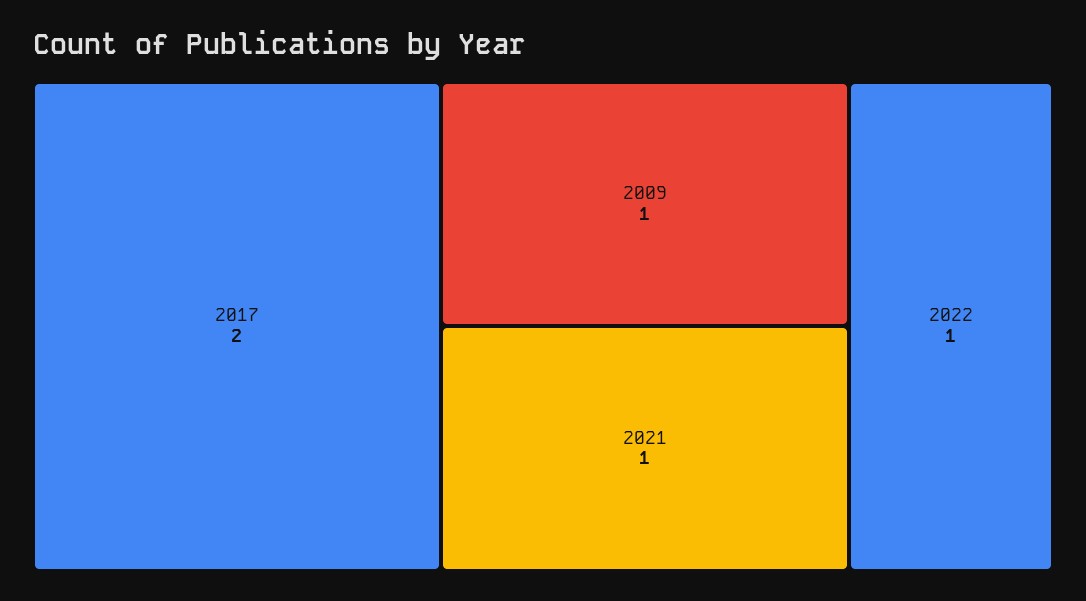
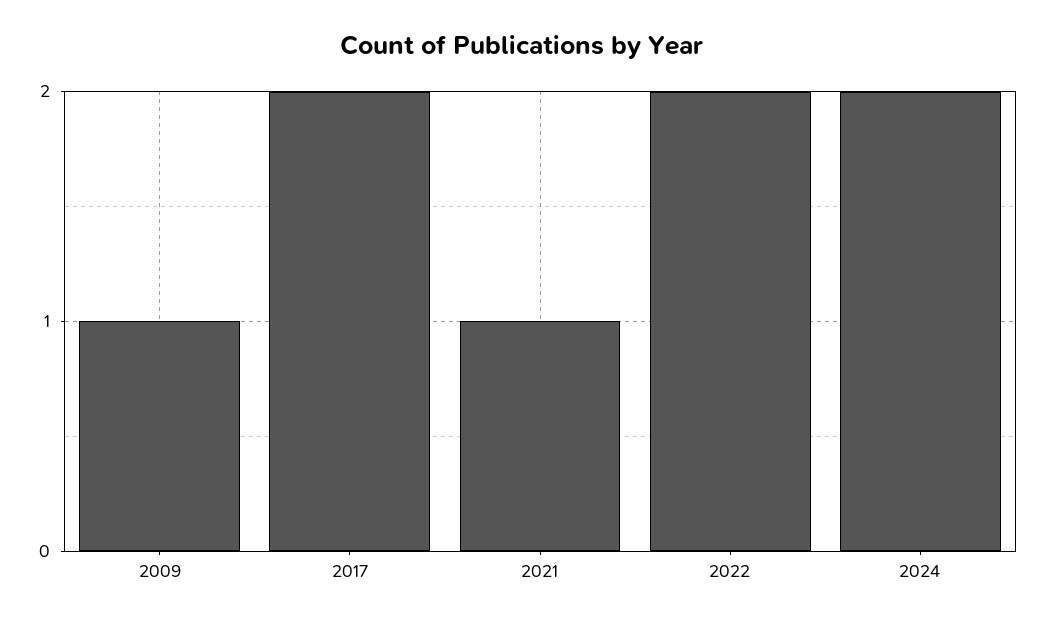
2022: 1 -> 2
2024: none -> 2

